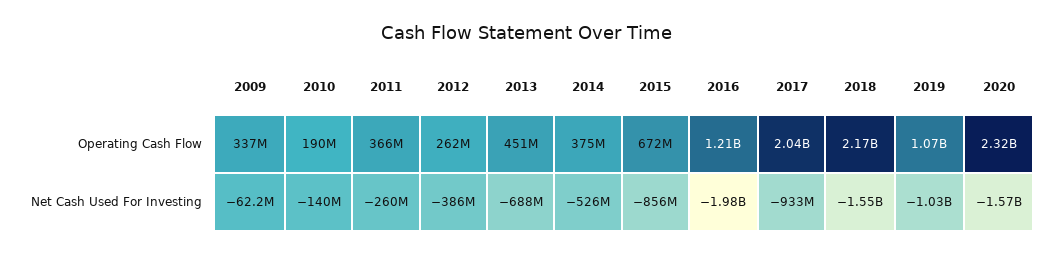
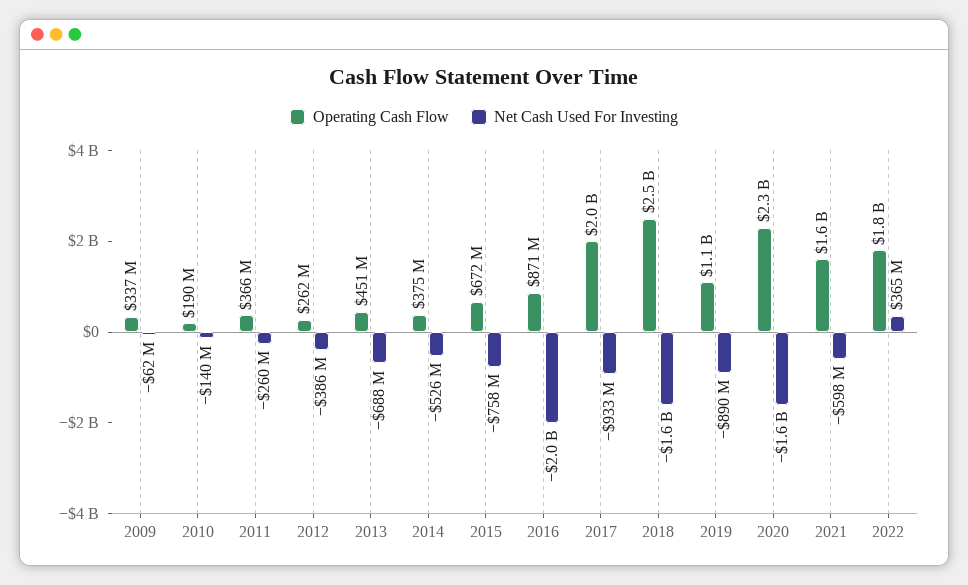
Operating Cash Flow, 2016: 1210000000 -> 871000000
Operating Cash Flow, 2018: 2170000000 -> 2500000000
Net Cash Used For Investing, 2015: -856000000 -> -758000000
Net Cash Used For Investing, 2019: -1030000000 -> -890000000
Operating Cash Flow, 2021: none -> 1600000000
Net Cash Used For Investing, 2021: none -> -598000000
Operating Cash Flow, 2022: none -> 1800000000
Net Cash Used For Investing, 2022: none -> 365000000

